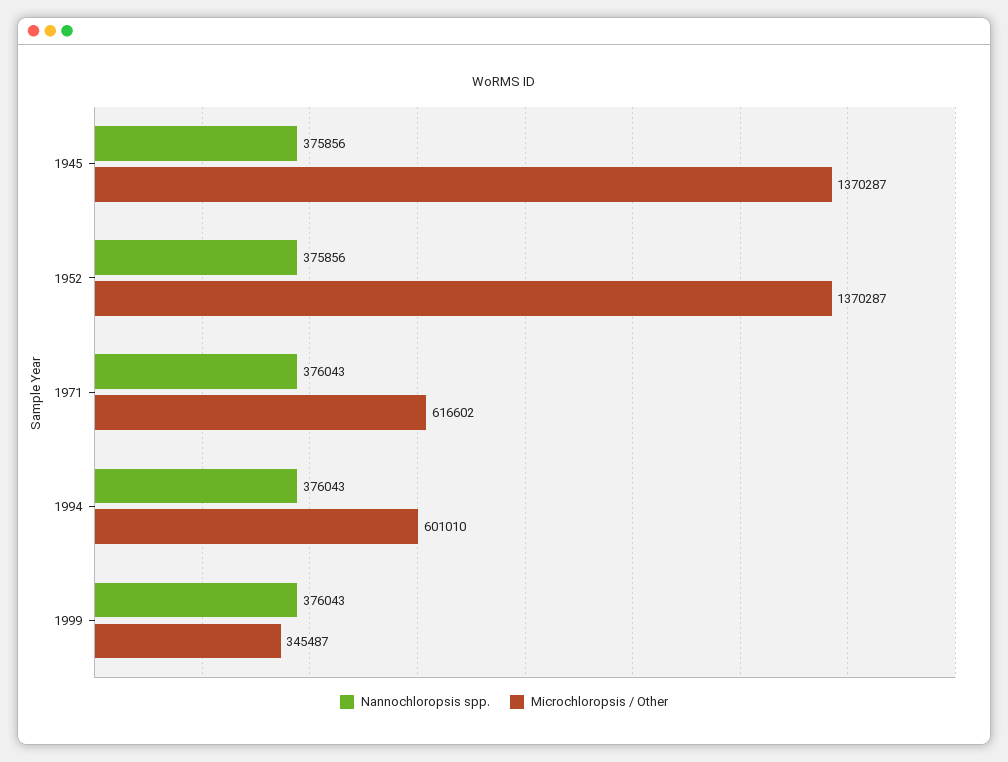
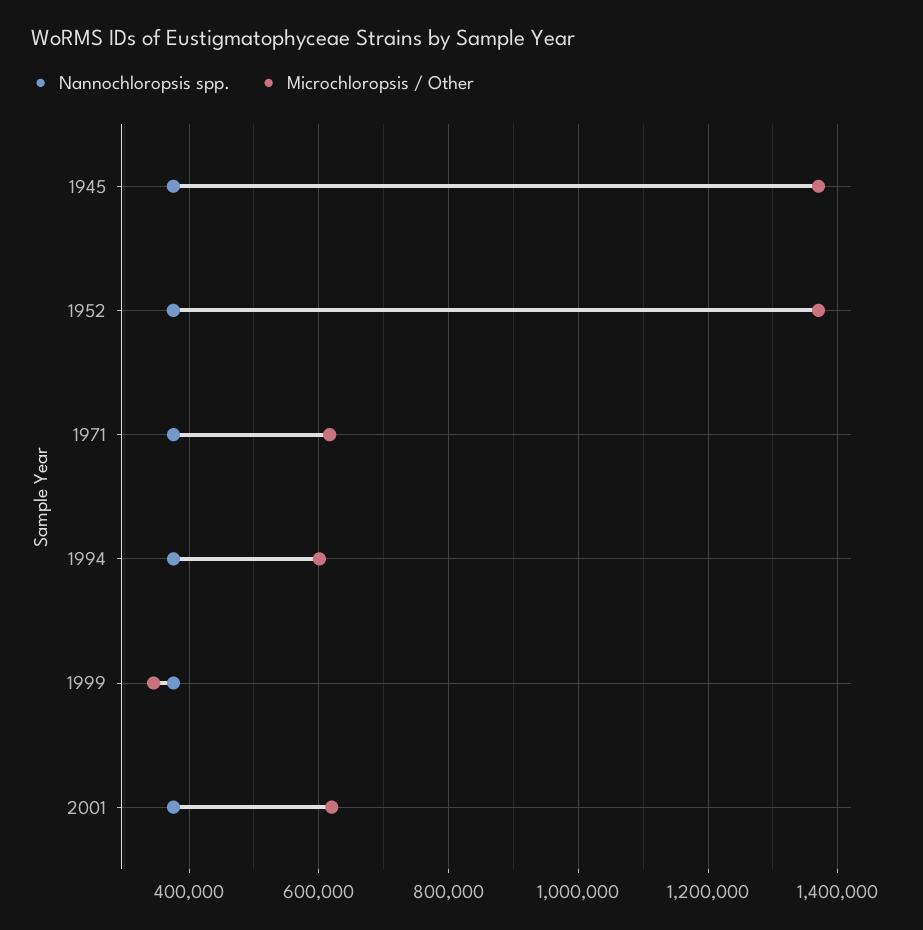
Nannochloropsis spp., 2001: none -> 380000
Microchloropsis / Other, 2001: none -> 620000

